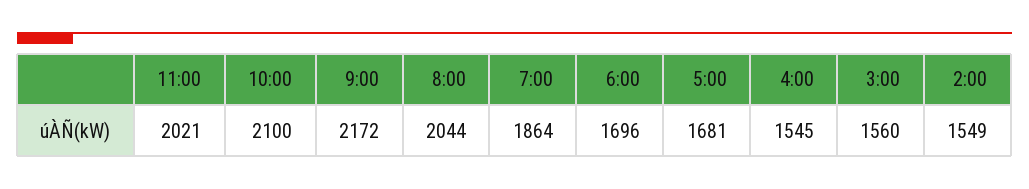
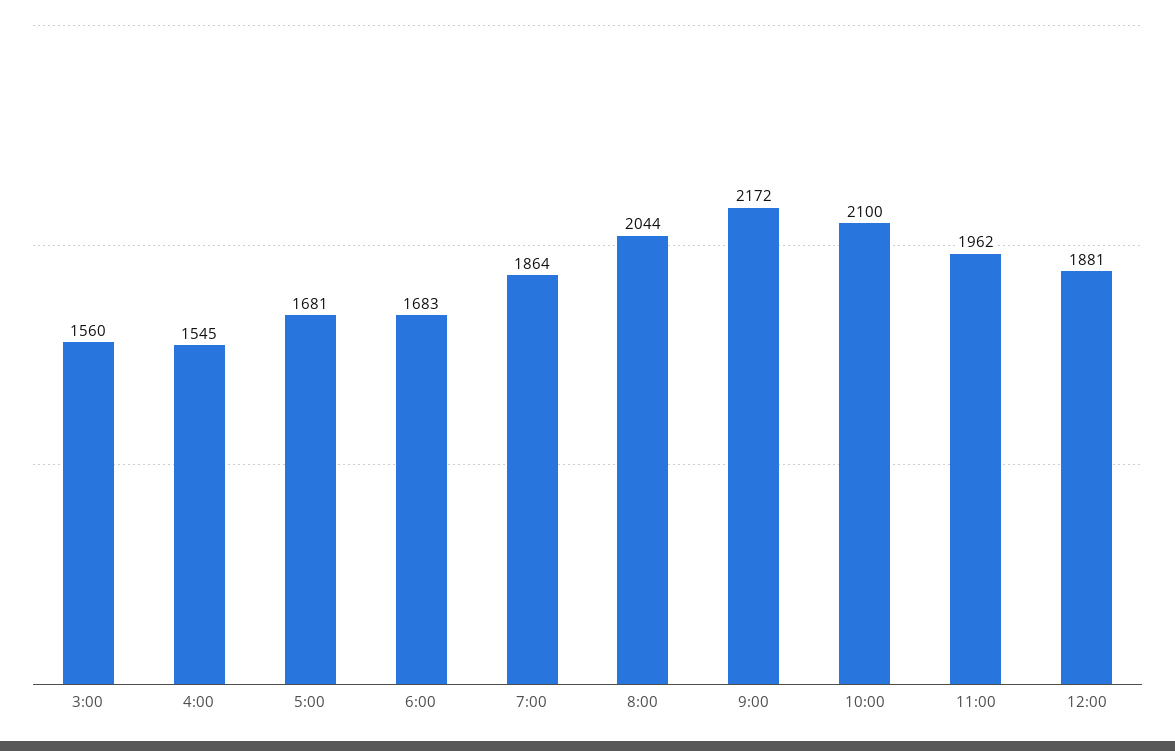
11:00: 2021 -> 1962
6:00: 1696 -> 1683
2:00: 1549 -> none
12:00: none -> 1881

